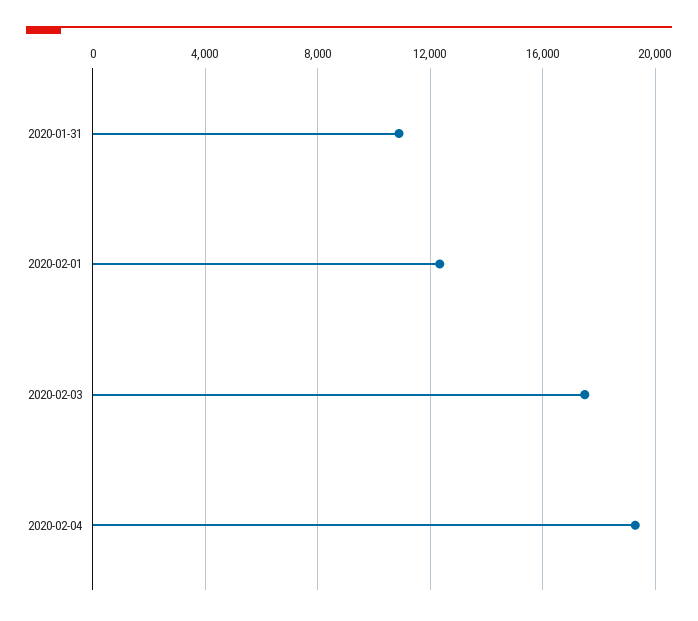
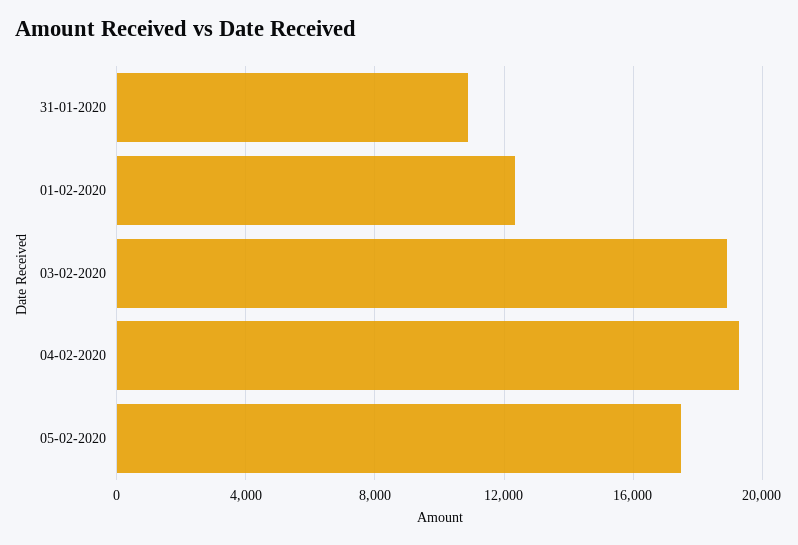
2020-02-03: 17500 -> 19000
05-02-2020: none -> 17500

